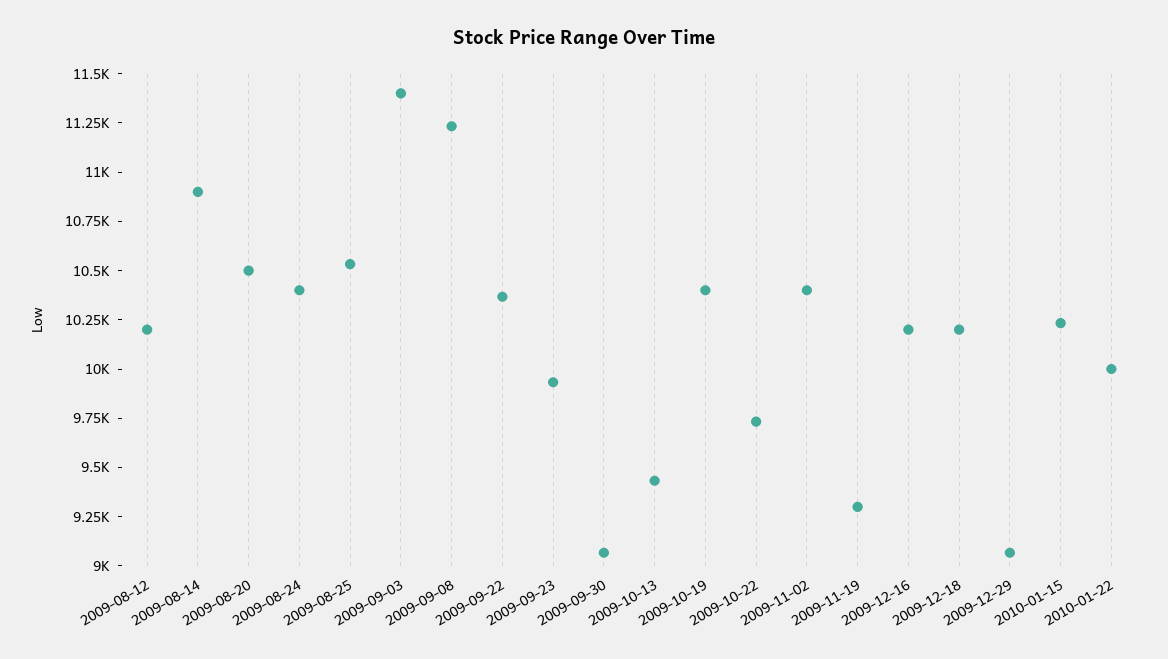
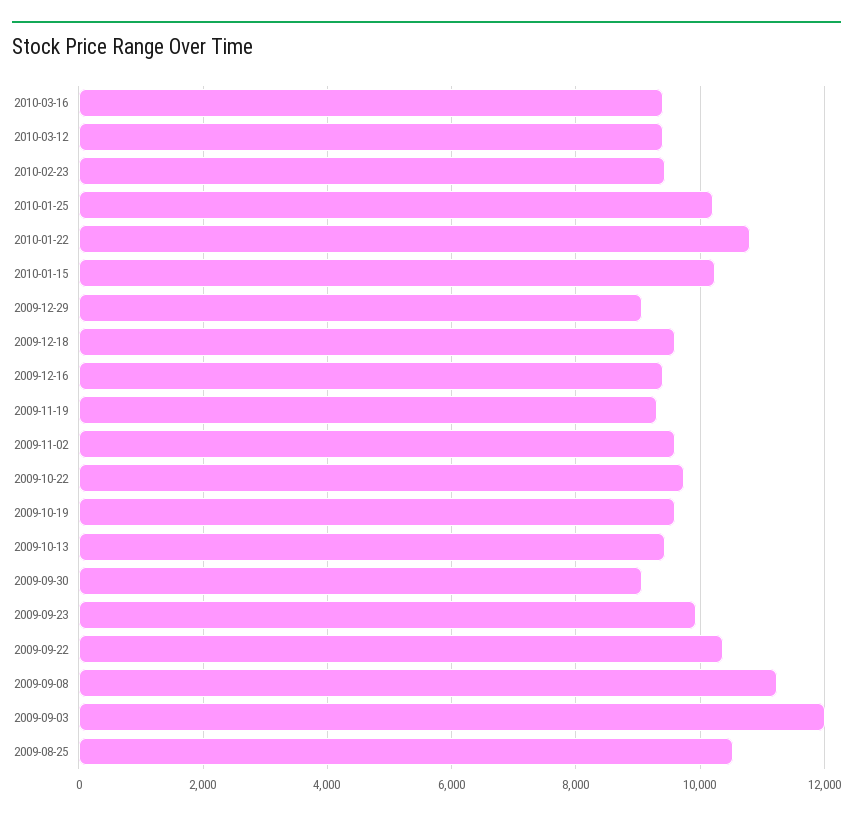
2009-08-12: 10200 -> none
2009-08-14: 10900 -> none
2009-08-20: 10500 -> none
2009-08-24: 10400 -> none
2009-09-03: 11400 -> 12000
2009-10-19: 10400 -> 9600
2009-11-02: 10400 -> 9600
2009-12-16: 10200 -> 9400
2009-12-18: 10200 -> 9600
2010-01-22: 10000 -> 10800
2010-03-16: none -> 9400
2010-03-12: none -> 9400
2010-02-23: none -> 9400
2010-01-25: none -> 10200

